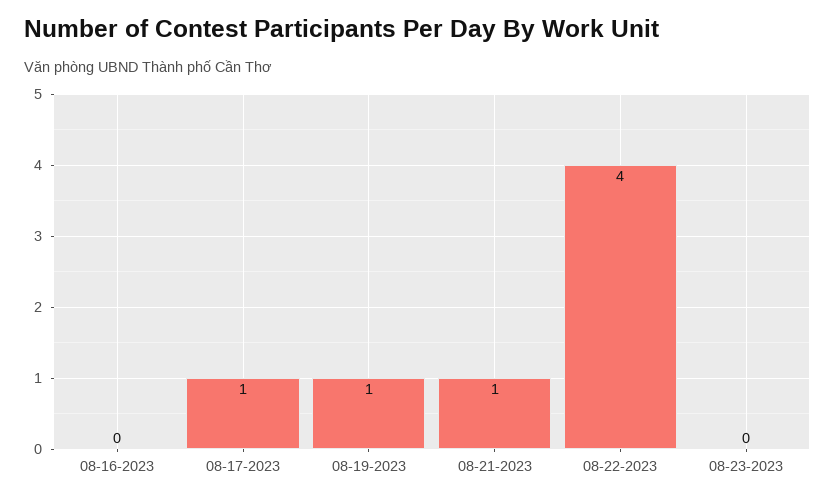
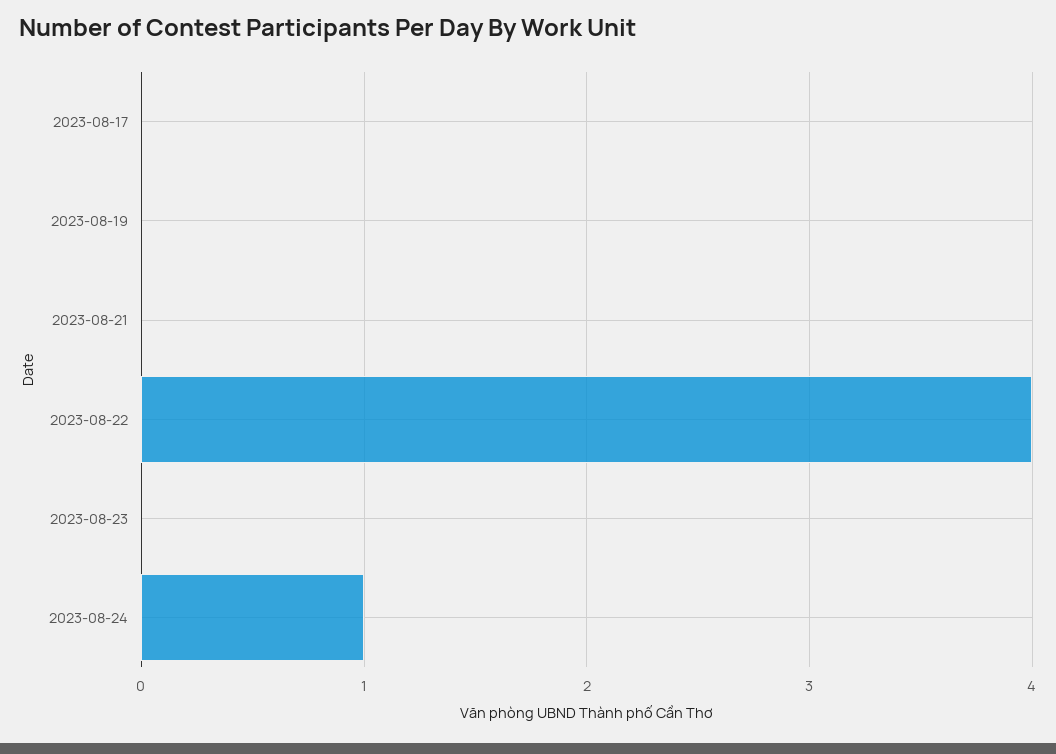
08-16-2023: 0 -> none
08-17-2023: 1 -> 0
08-19-2023: 1 -> 0
08-21-2023: 1 -> 0
2023-08-24: none -> 1

